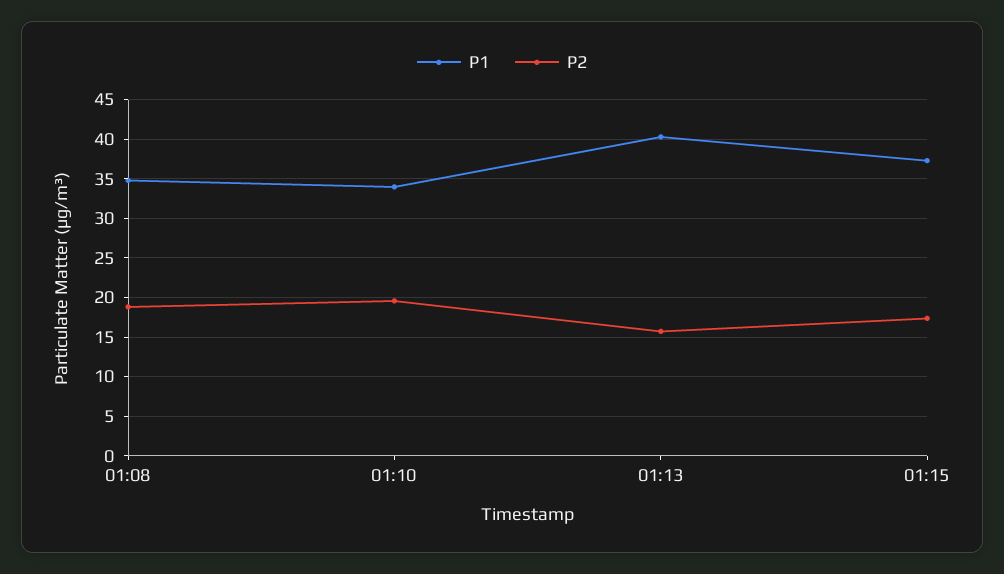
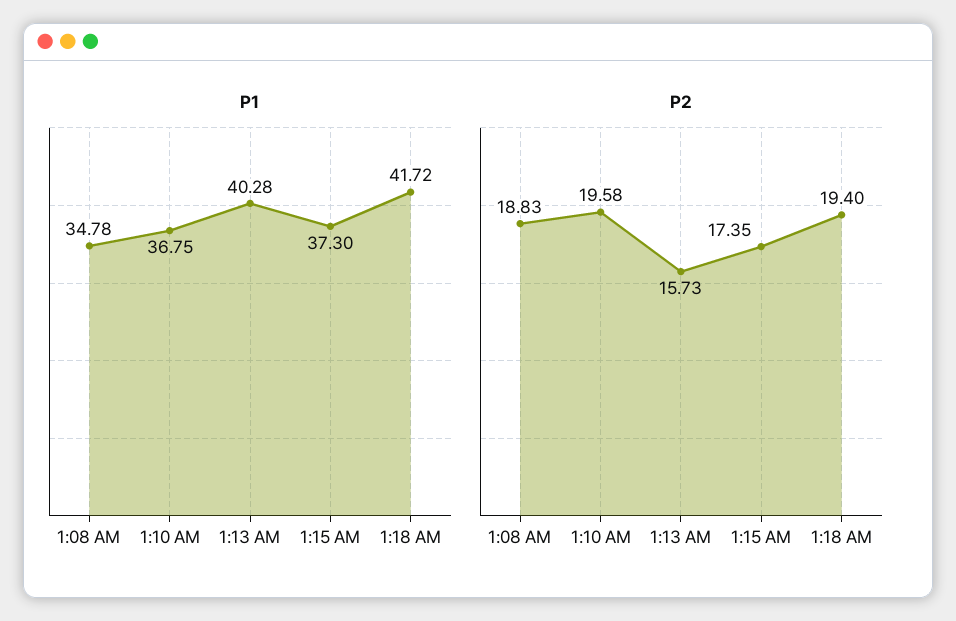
P1, 01:10: 34 -> 36.75
P1, 1:18 AM: none -> 41.72
P2, 1:18 AM: none -> 19.4

